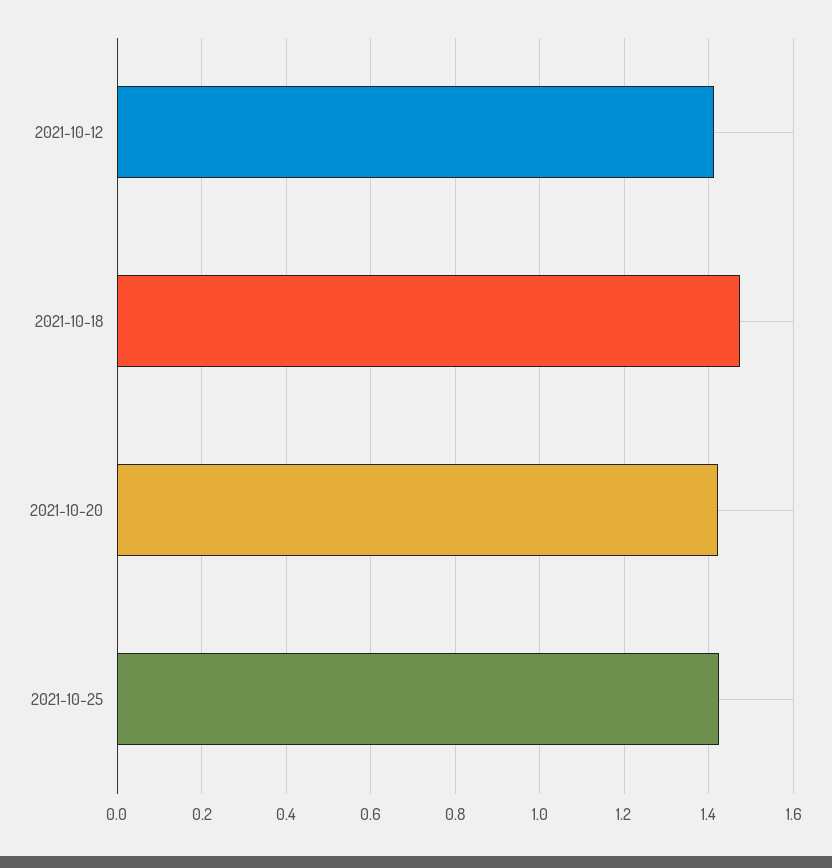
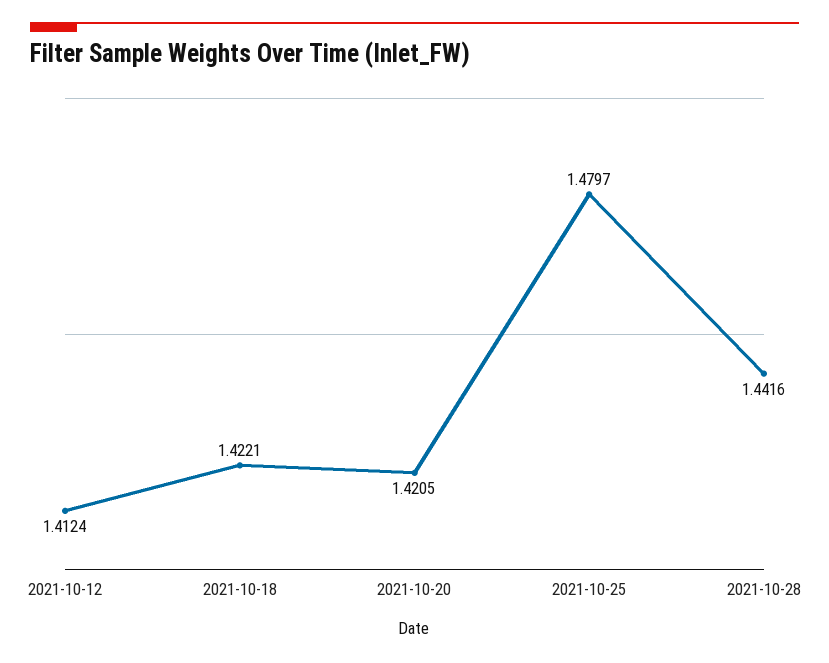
2021-10-18: 1.48 -> 1.4221
2021-10-25: 1.42 -> 1.4797
2021-10-28: none -> 1.4416

